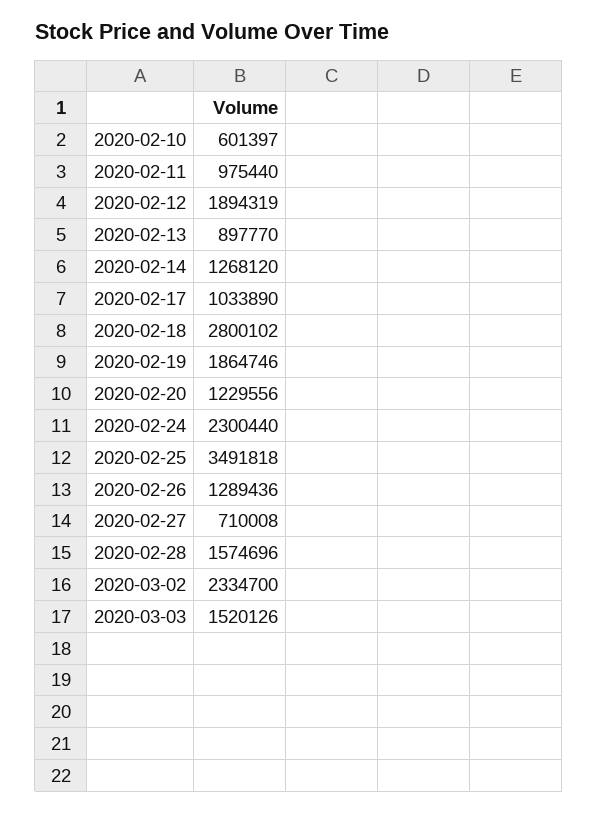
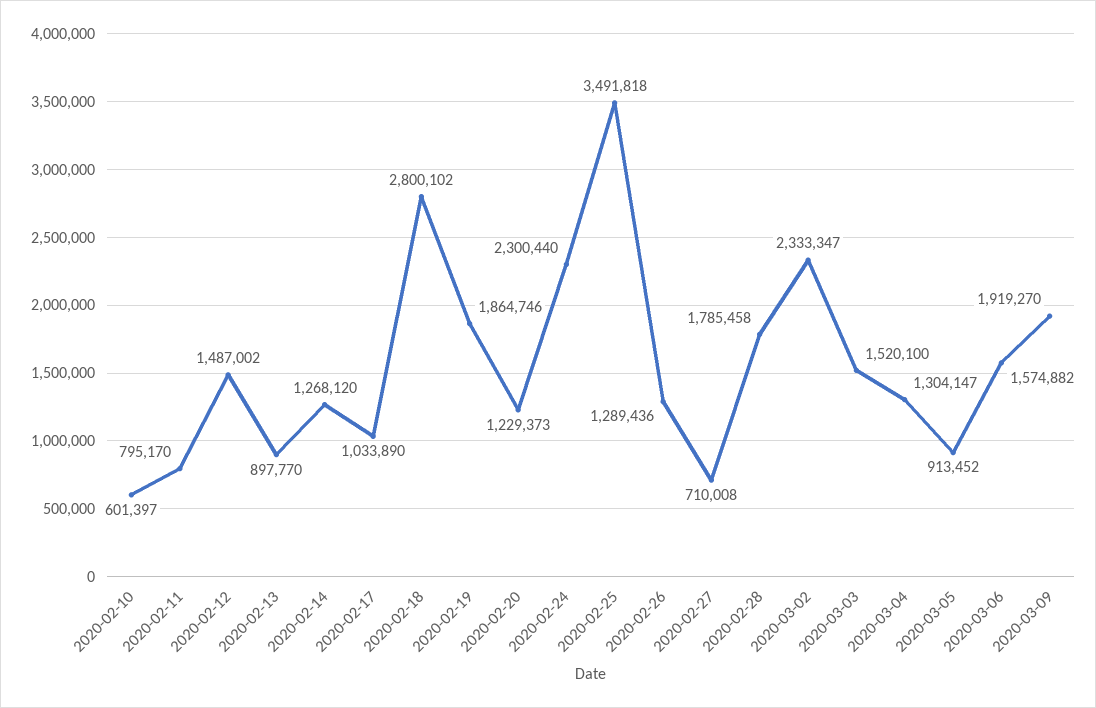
2020-02-11: 975440 -> 795170
2020-02-12: 1894319 -> 1487002
2020-02-20: 1229556 -> 1229373
2020-02-28: 1574696 -> 1785458
2020-03-02: 2334700 -> 2333347
2020-03-03: 1520126 -> 1520100
2020-03-04: none -> 1304147
2020-03-05: none -> 913452
2020-03-06: none -> 1574882
2020-03-09: none -> 1919270

